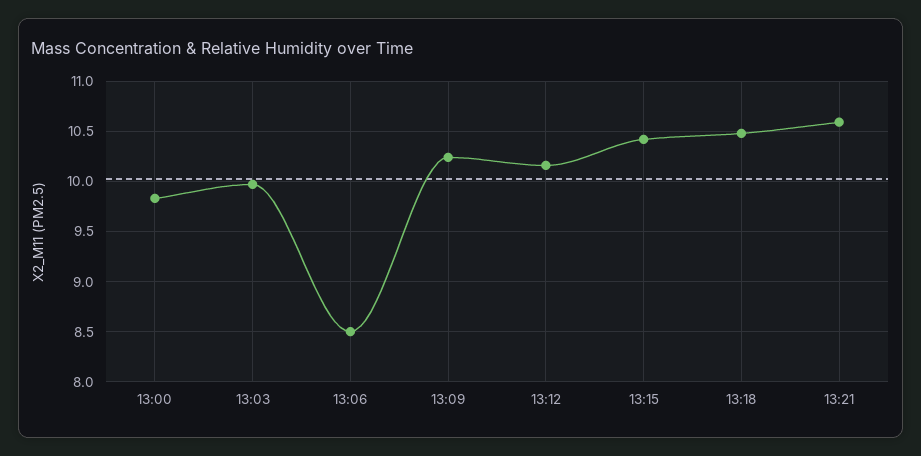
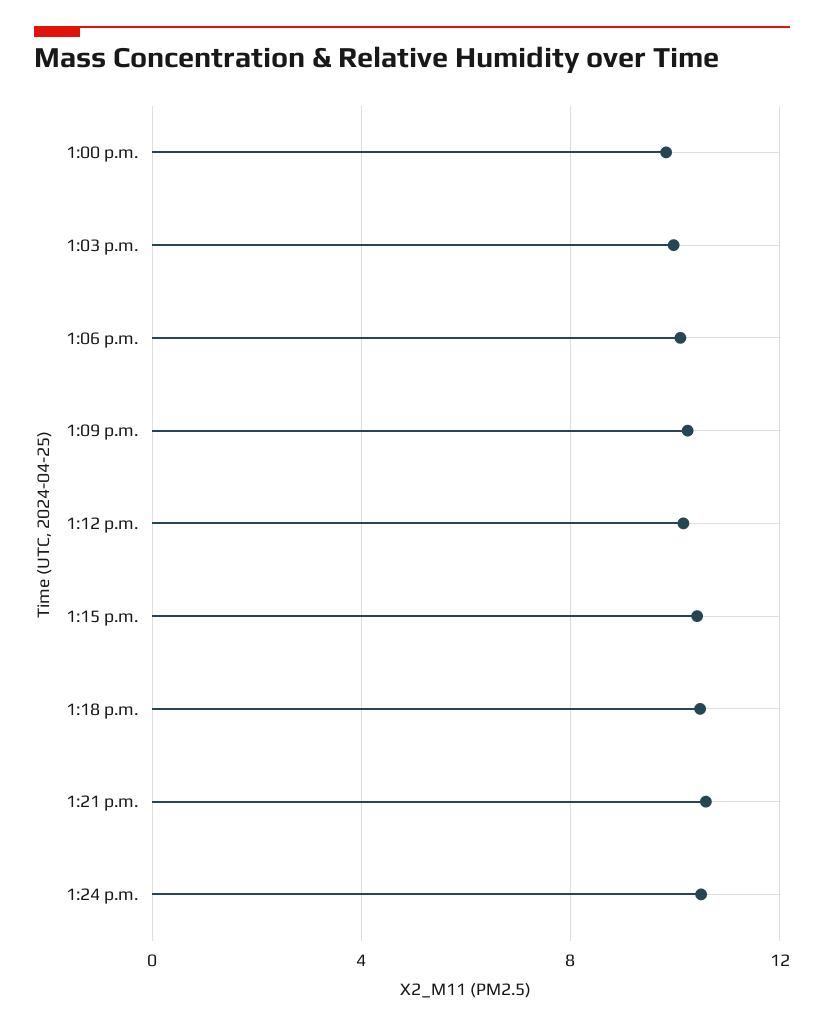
13:06: 8.5 -> 10
1:24 p.m.: none -> 10.5

